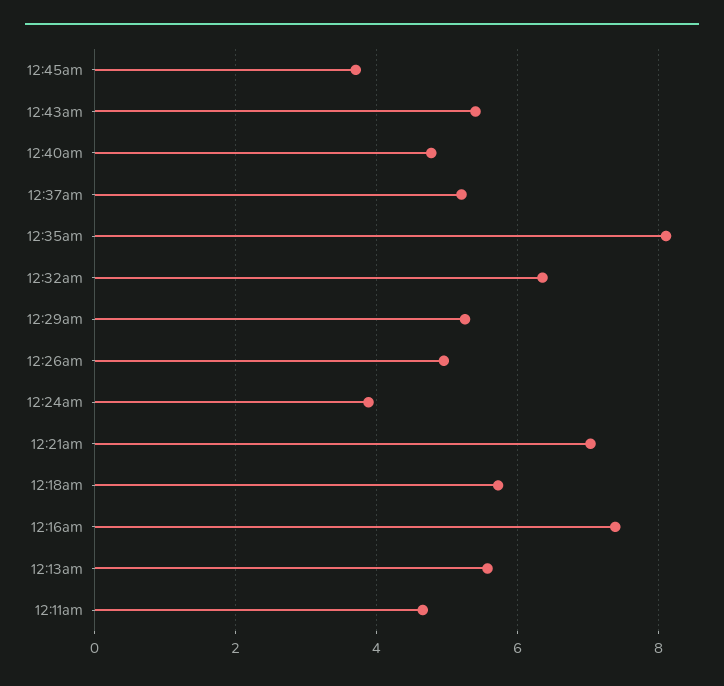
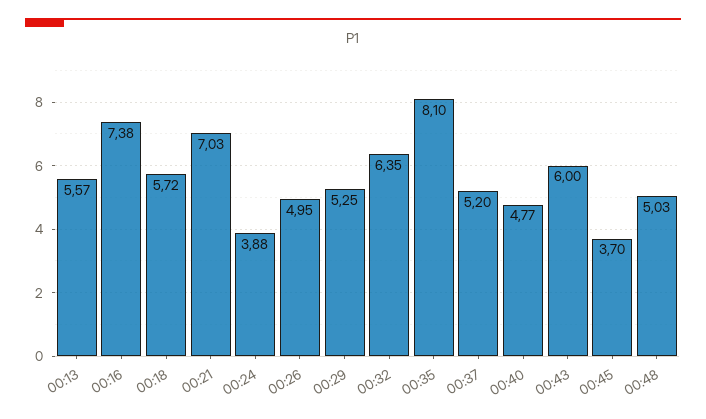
12:43am: 5.4 -> 6
12:11am: 4.6 -> none
00:48: none -> 5.03

